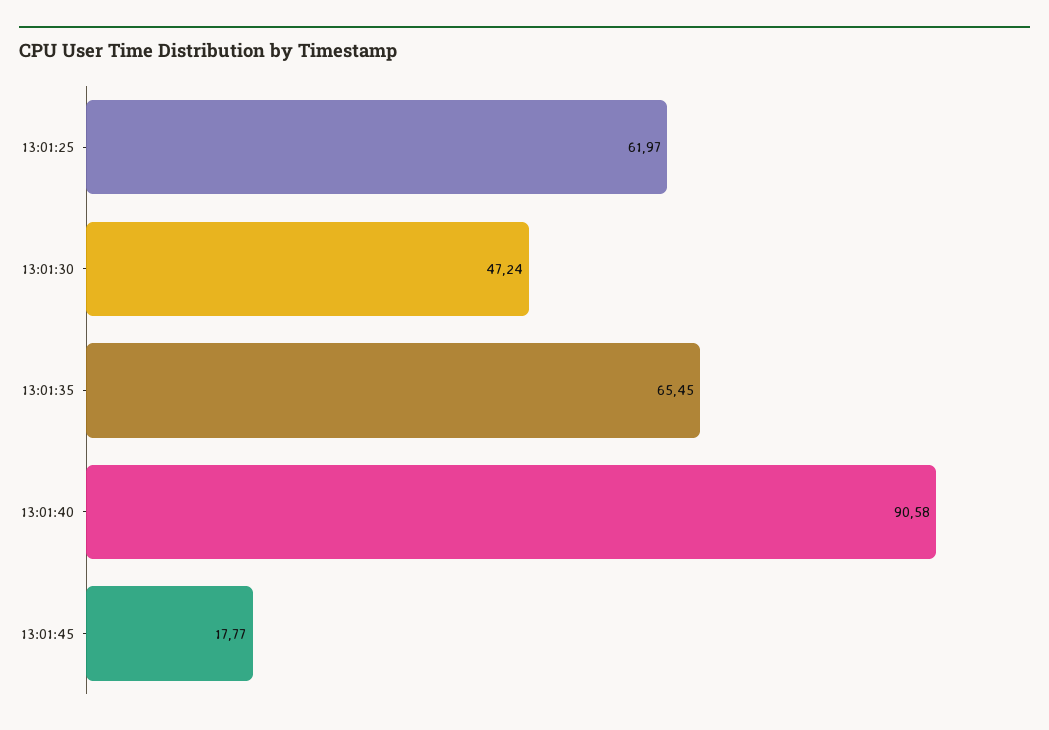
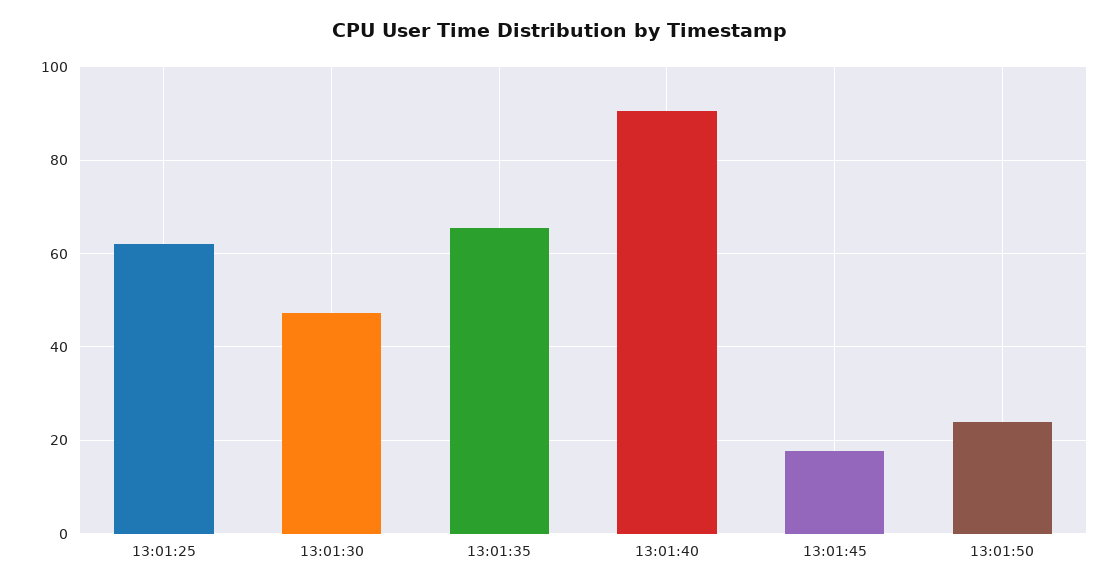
13:01:50: none -> 24

